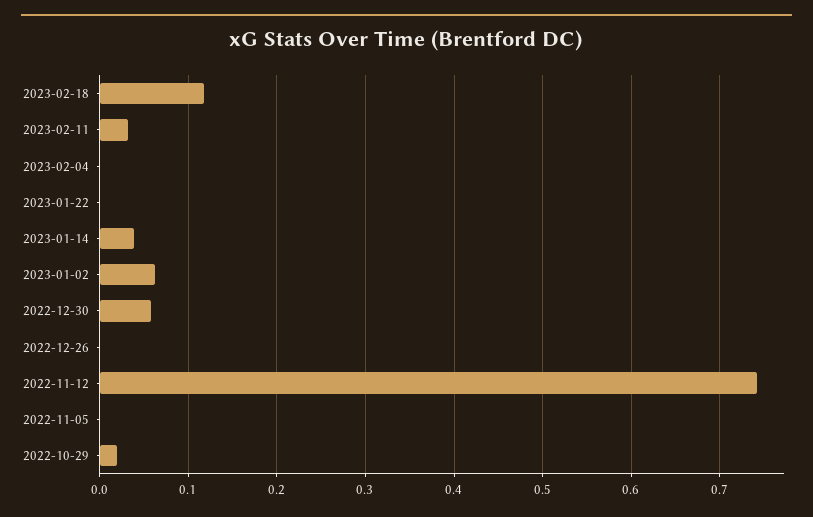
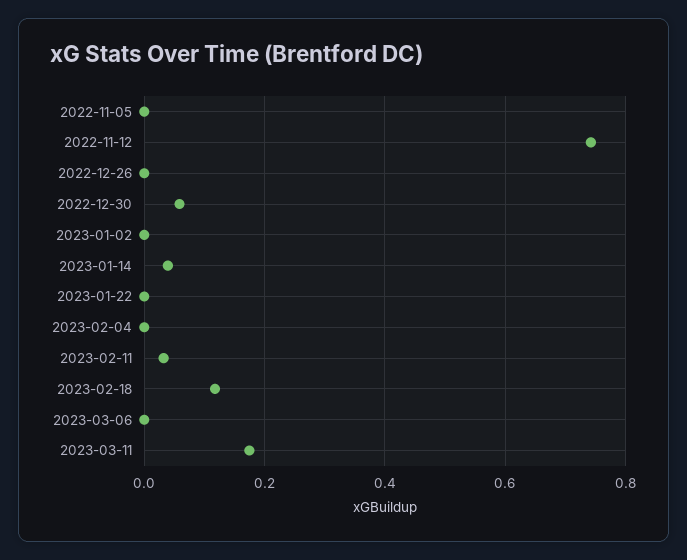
2023-01-02: 0.06 -> 0
2022-10-29: 0.02 -> none
2023-03-06: none -> 0
2023-03-11: none -> 0.18

